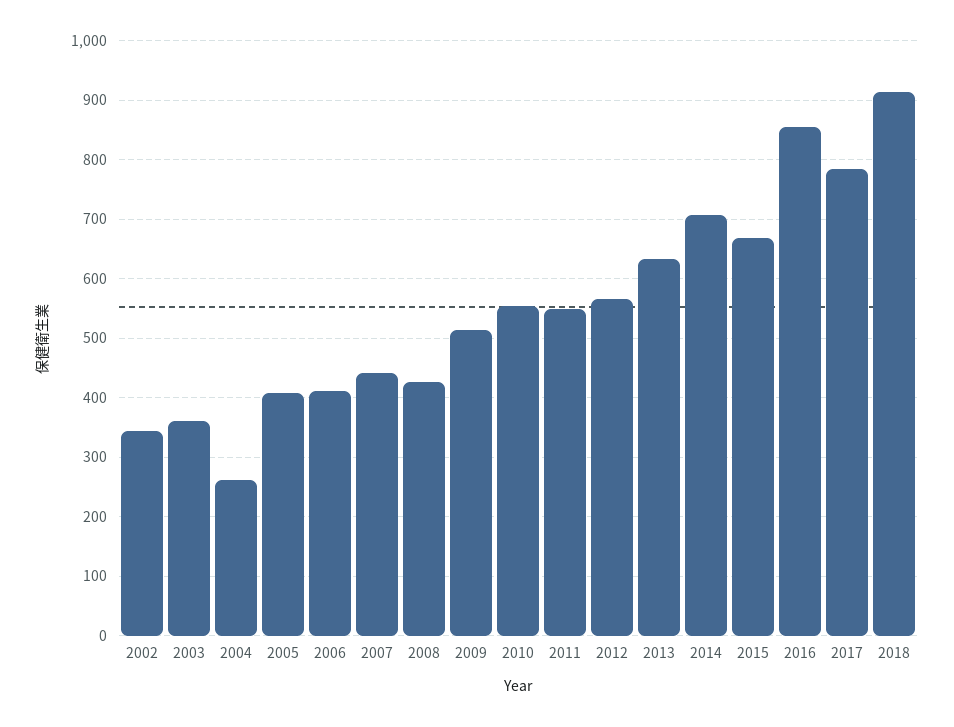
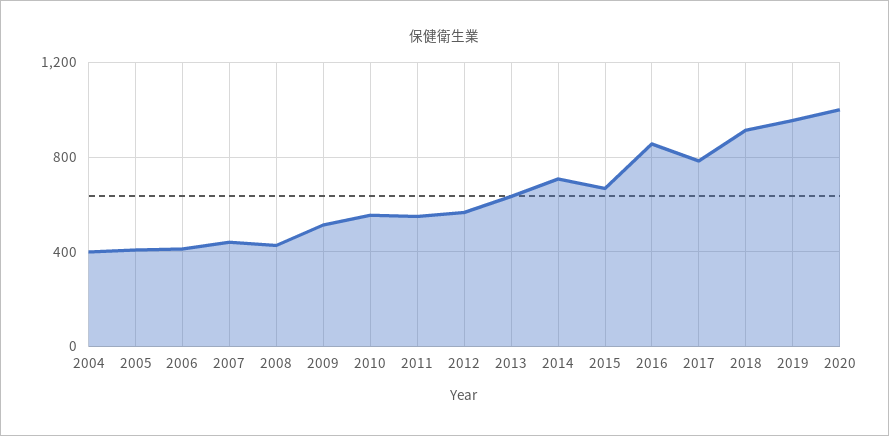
2002: 340 -> none
2003: 360 -> none
2004: 260 -> 400
2019: none -> 950
2020: none -> 1000

